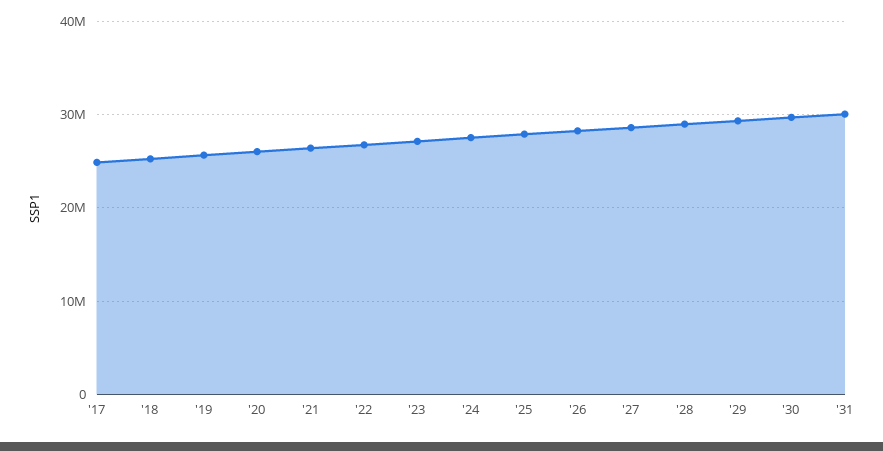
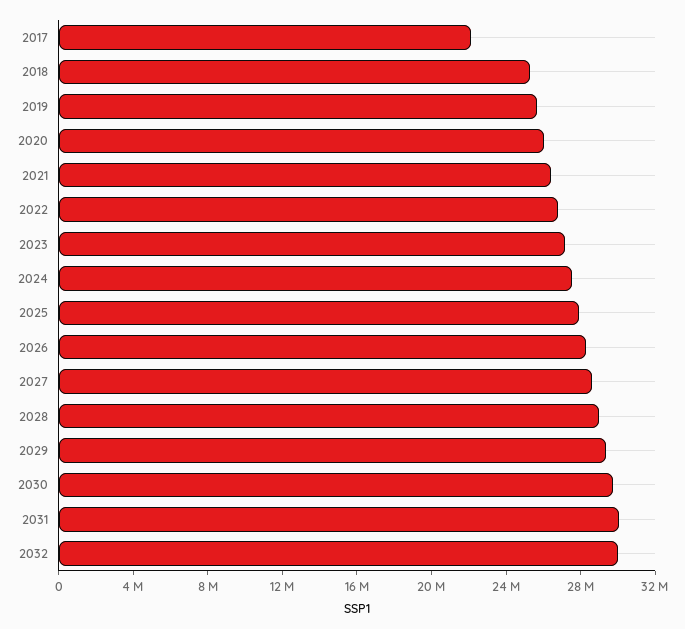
'17: 25000000 -> 22000000
2032: none -> 30000000

